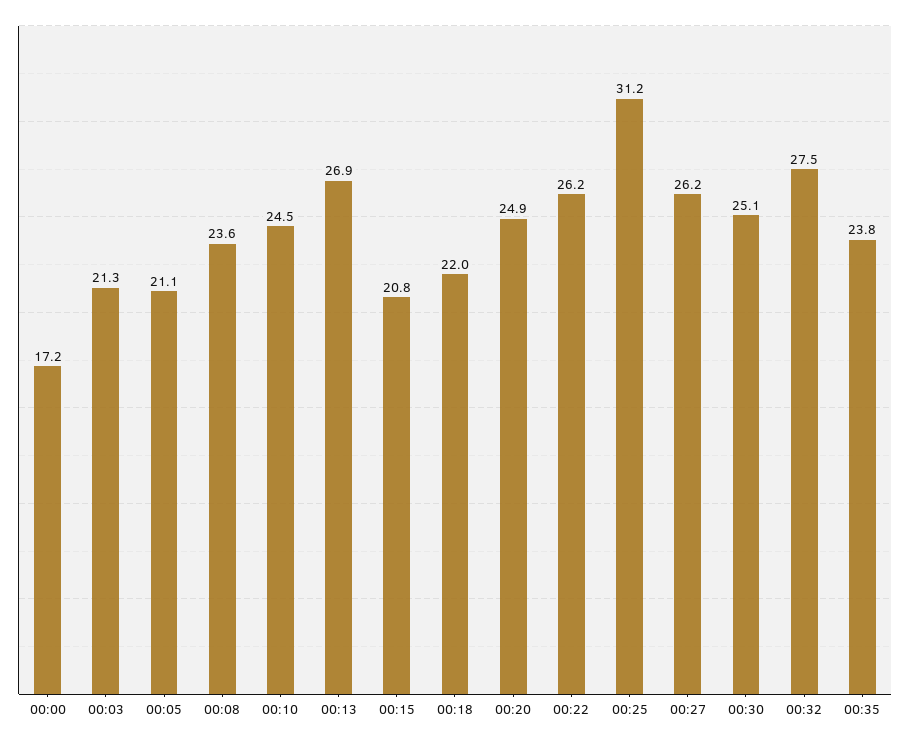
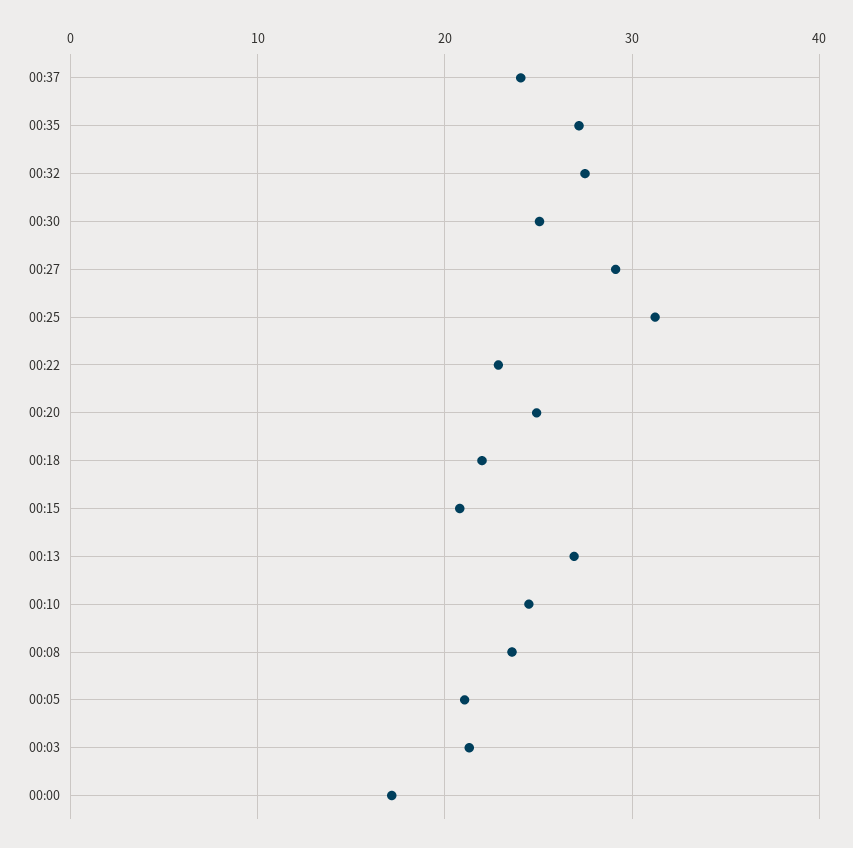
00:22: 26.2 -> 23
00:27: 26.2 -> 29
00:35: 23.8 -> 27
00:37: none -> 24

